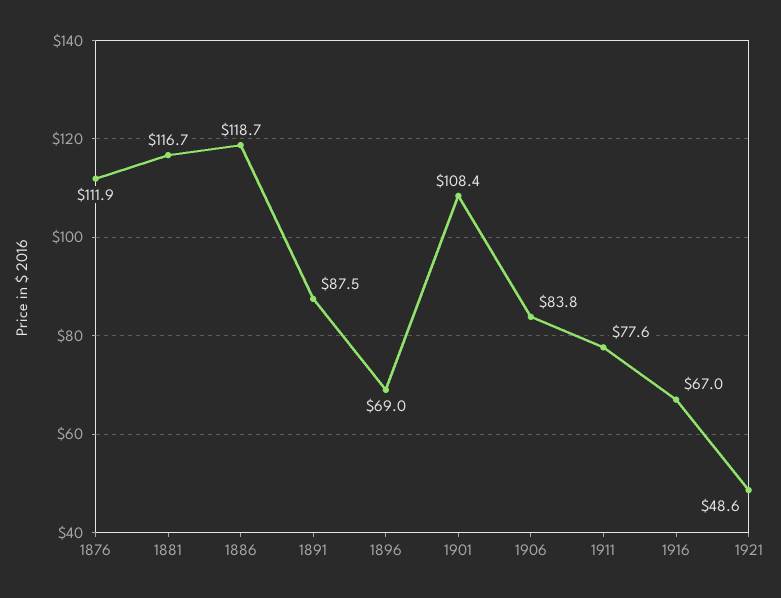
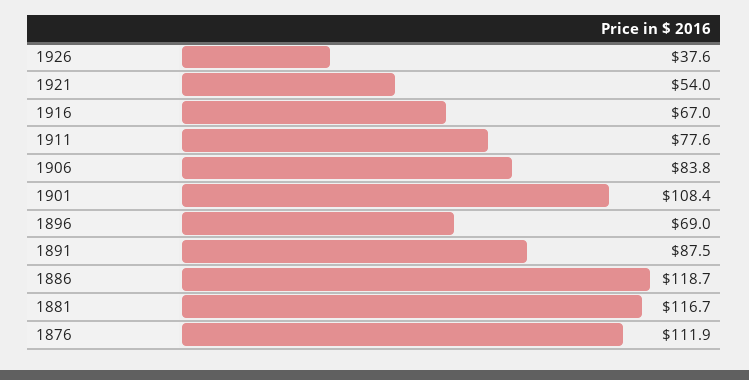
1921: 48.6 -> 54
1926: none -> 37.6

